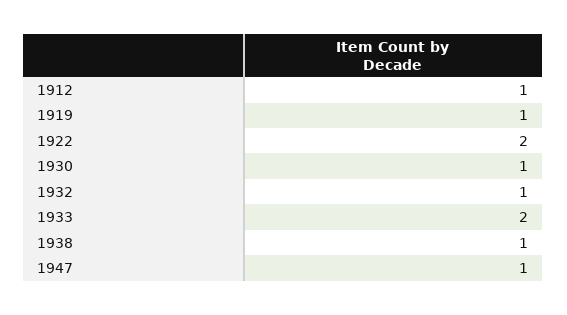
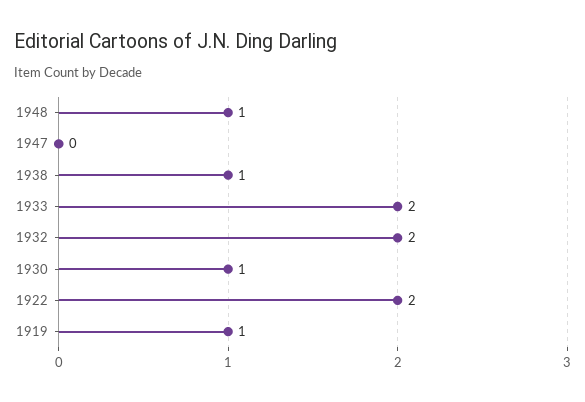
1912: 1 -> none
1932: 1 -> 2
1947: 1 -> 0
1948: none -> 1

